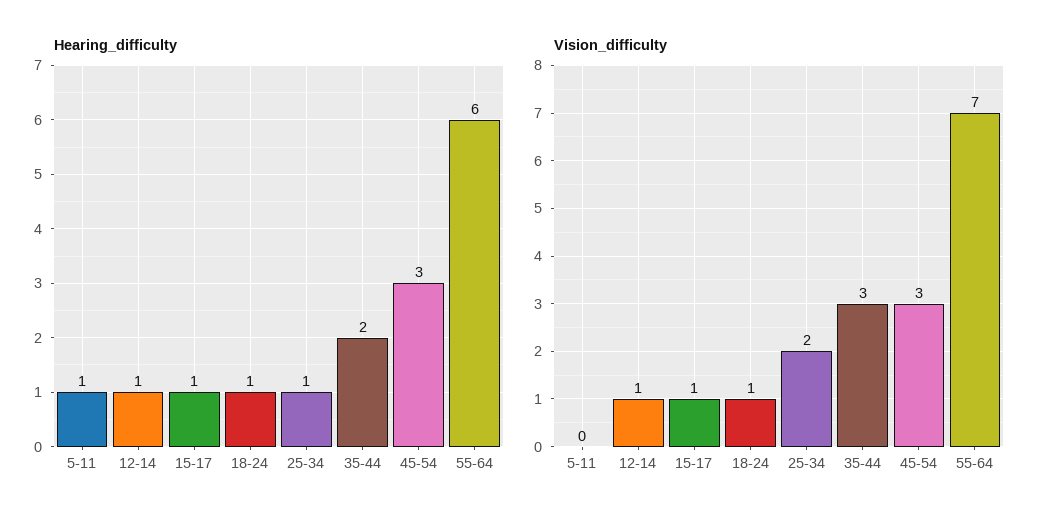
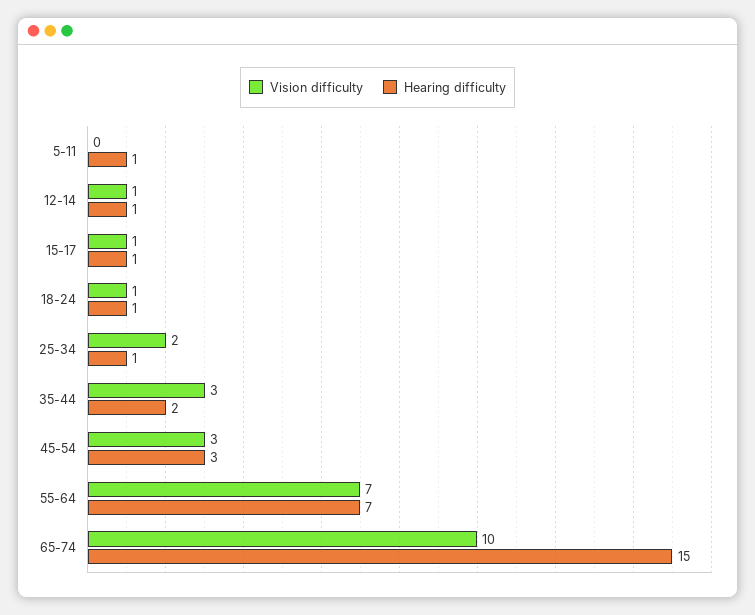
Hearing_difficulty, 55-64: 6 -> 7
Vision_difficulty, 65-74: none -> 10
Hearing_difficulty, 65-74: none -> 15

